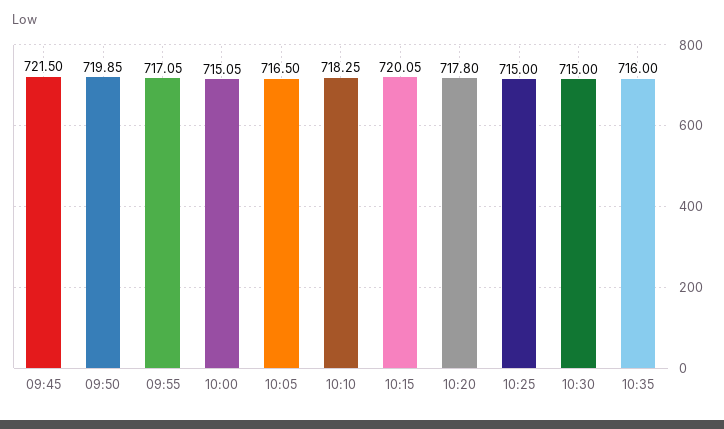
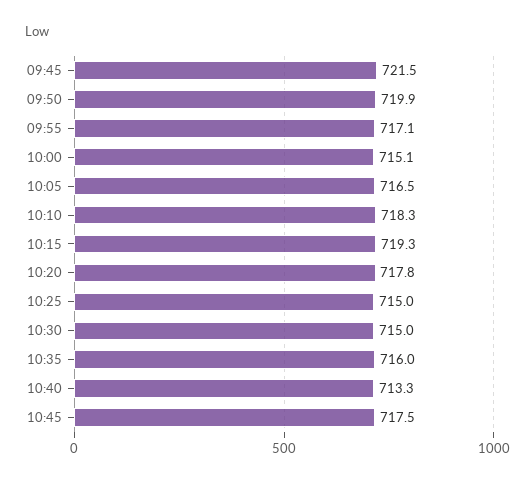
10:15: 720.05 -> 719.3
10:40: none -> 713.3
10:45: none -> 717.5

